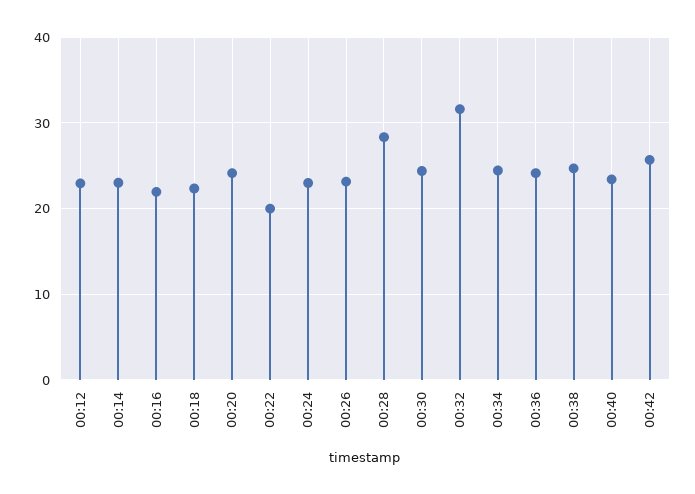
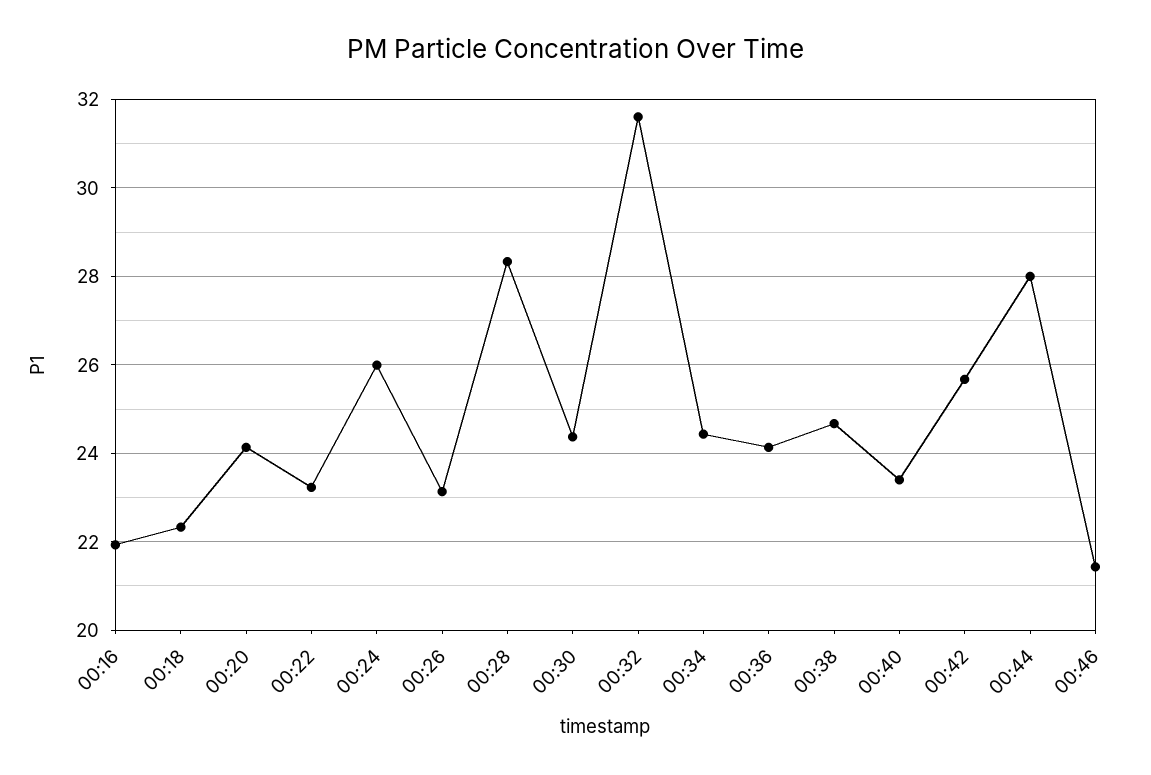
00:12: 23 -> none
00:14: 23 -> none
00:22: 20 -> 23.2
00:24: 23 -> 26
00:44: none -> 28
00:46: none -> 21.4

